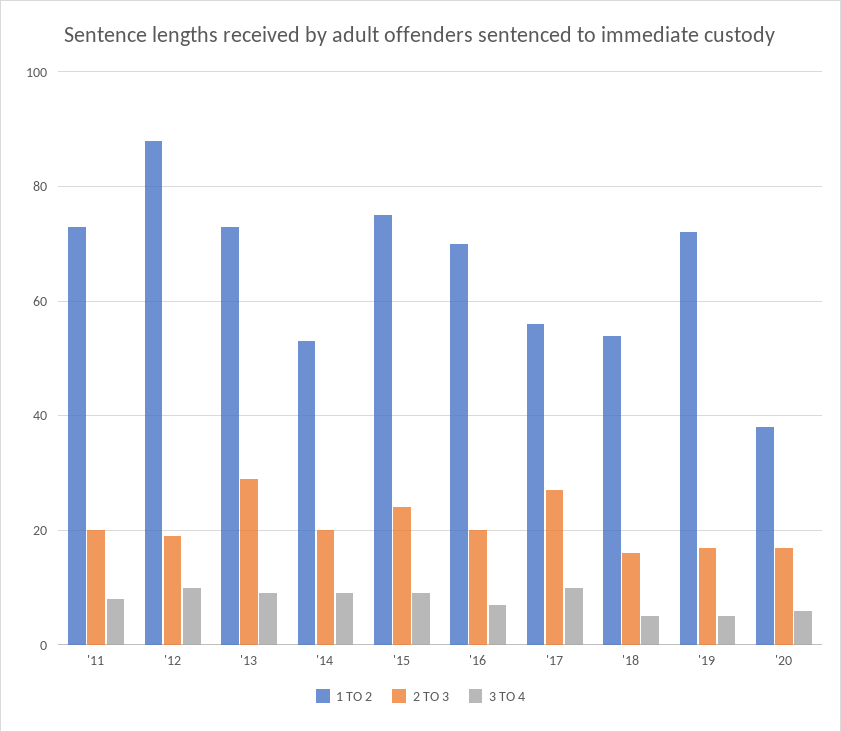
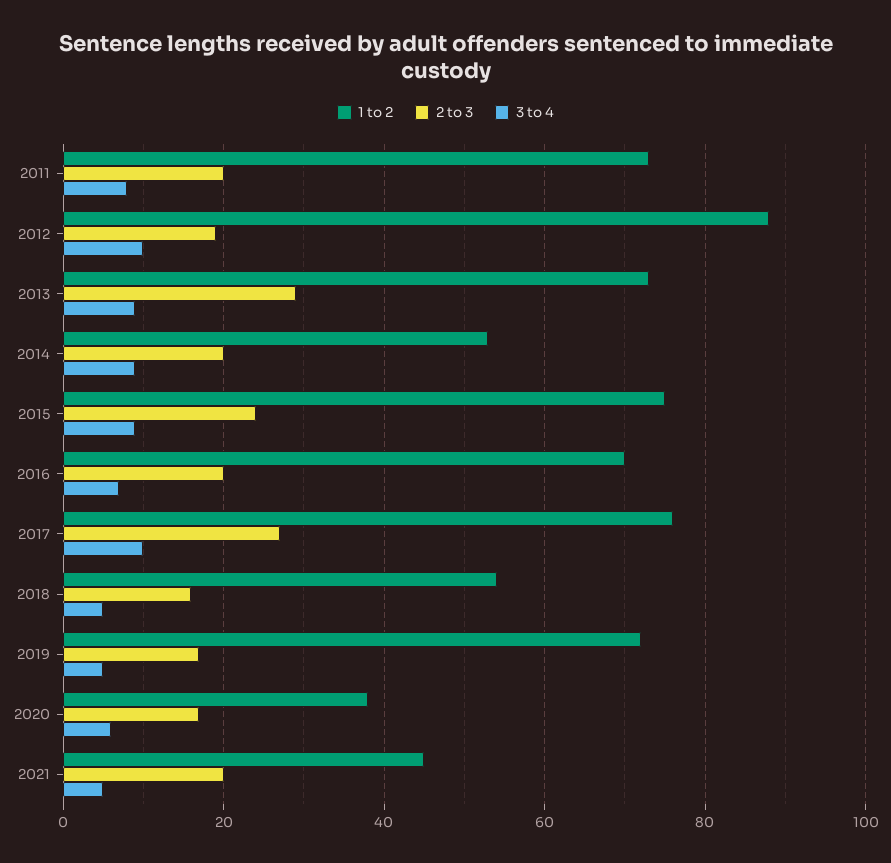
1 TO 2, '17: 55 -> 75
1 TO 2, 2021: none -> 45
2 TO 3, 2021: none -> 20
3 TO 4, 2021: none -> 5

